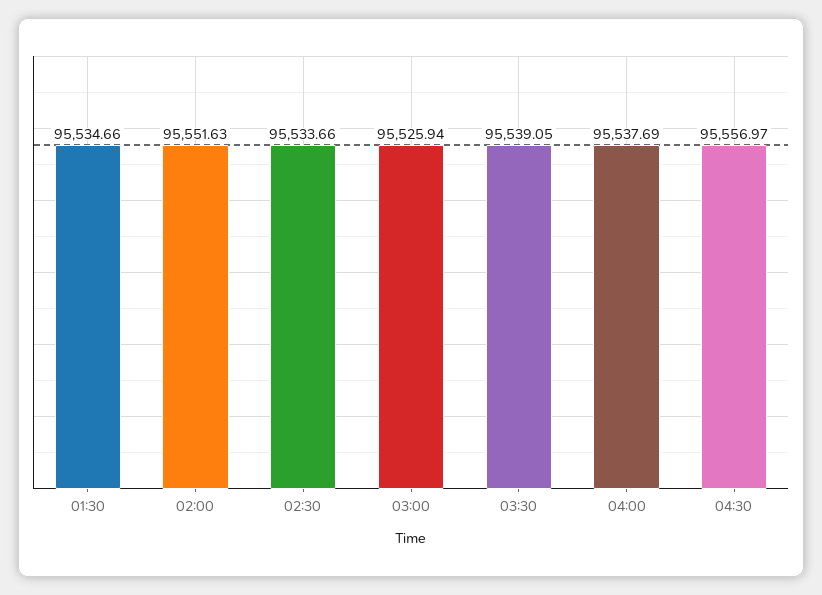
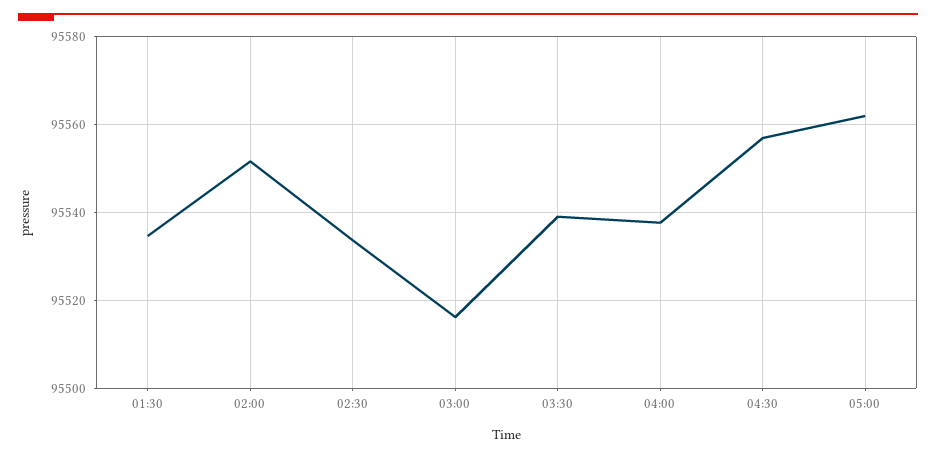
03:00: 95525.94 -> 95516
05:00: none -> 95562

